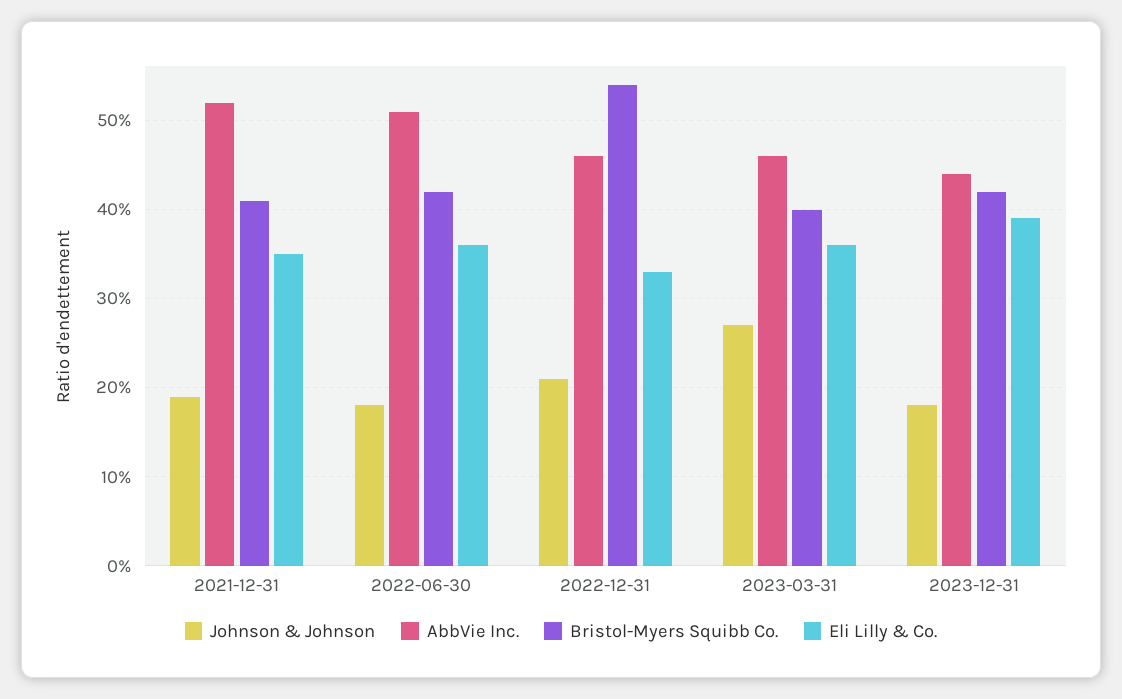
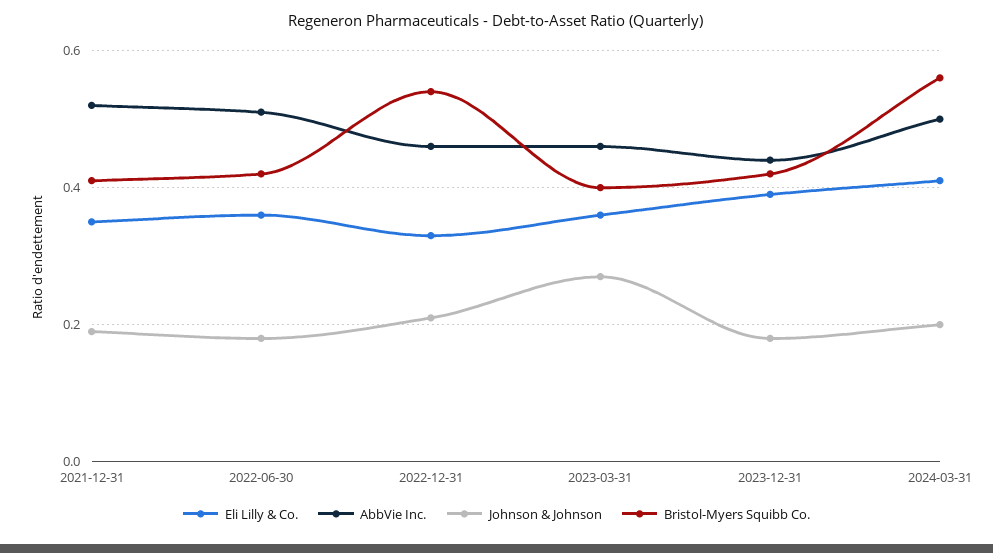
Eli Lilly & Co., 2024-03-31: none -> 0.4
AbbVie Inc., 2024-03-31: none -> 0.5
Johnson & Johnson, 2024-03-31: none -> 0.2
Bristol-Myers Squibb Co., 2024-03-31: none -> 0.55

